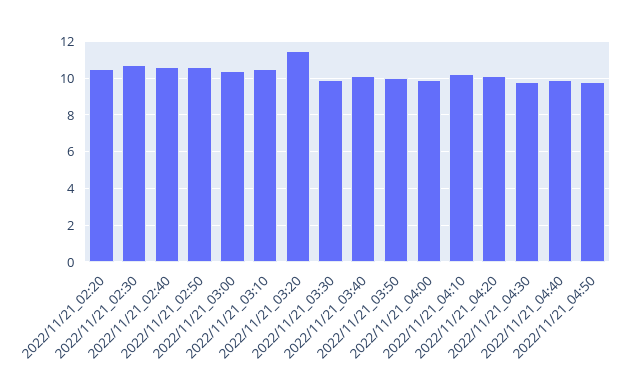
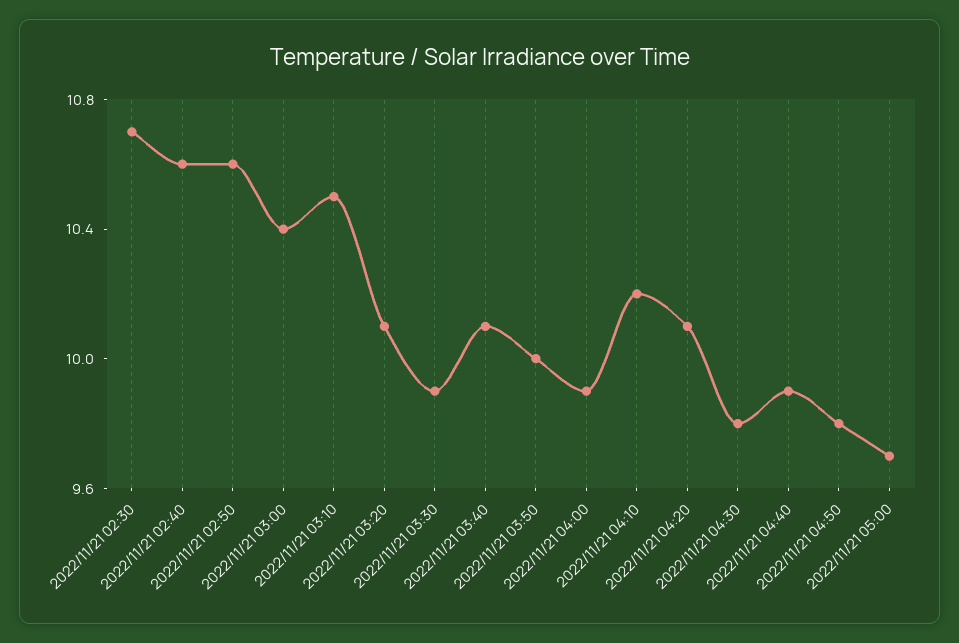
2022/11/21_02:20: 10.5 -> none
2022/11/21_03:20: 11.5 -> 10.1
2022/11/21 05:00: none -> 9.7

